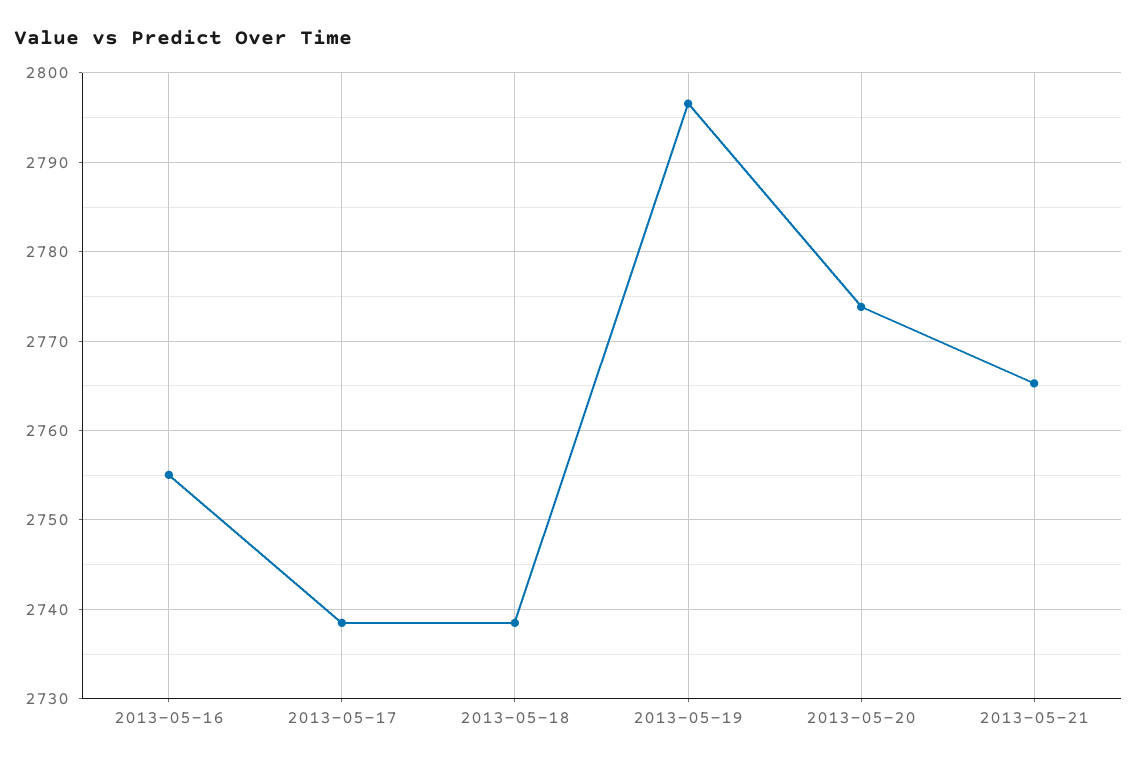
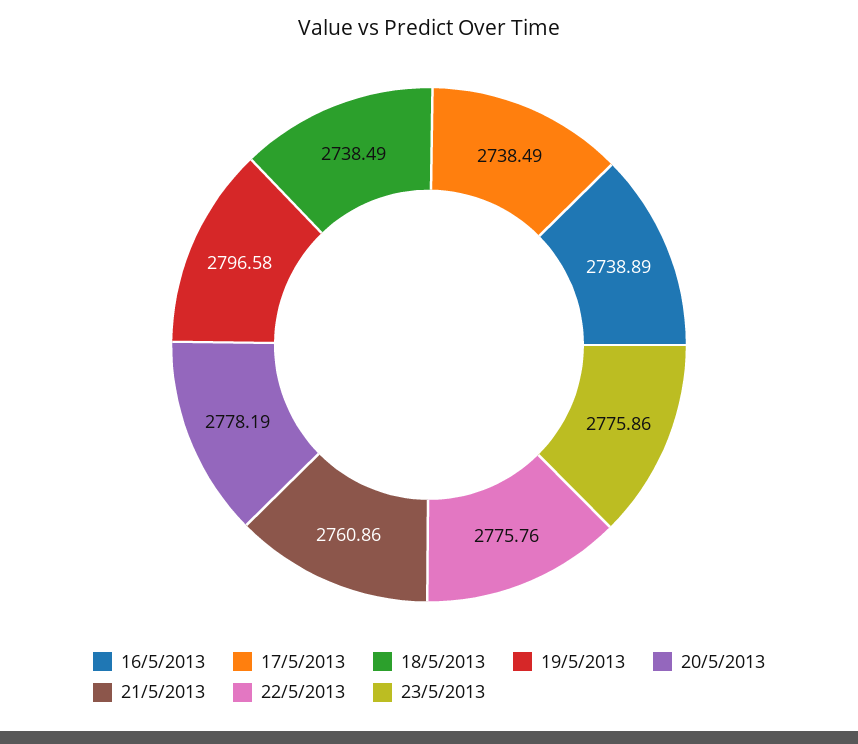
2013-05-16: 2755 -> 2738.89
2013-05-20: 2774 -> 2778.19
2013-05-21: 2765 -> 2760.86
22/5/2013: none -> 2775.76
23/5/2013: none -> 2775.86

